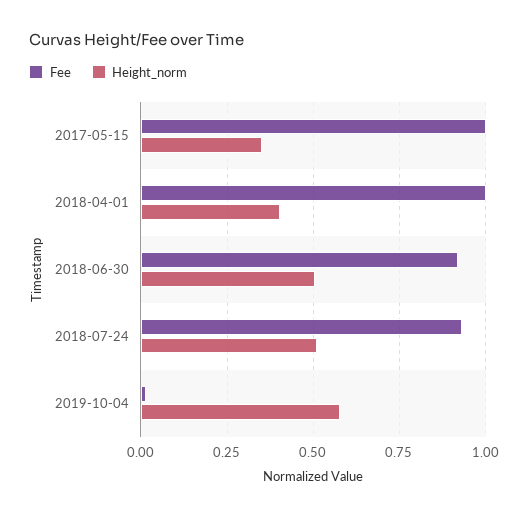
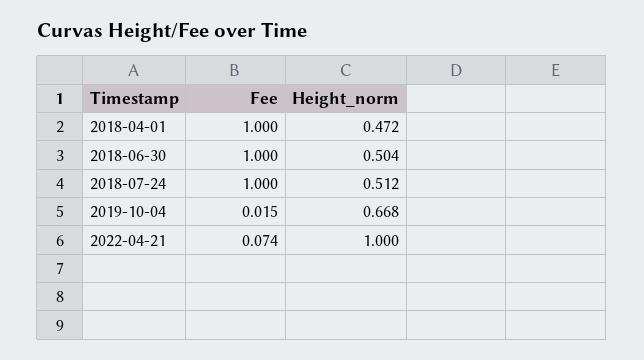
Fee, 2017-05-15: 1 -> none
Height_norm, 2017-05-15: 0.35 -> none
Height_norm, 2018-04-01: 0.4 -> 0.472
Fee, 2018-06-30: 0.925 -> 1
Fee, 2018-07-24: 0.925 -> 1
Height_norm, 2019-10-04: 0.575 -> 0.668
Fee, 2022-04-21: none -> 0.074
Height_norm, 2022-04-21: none -> 1

